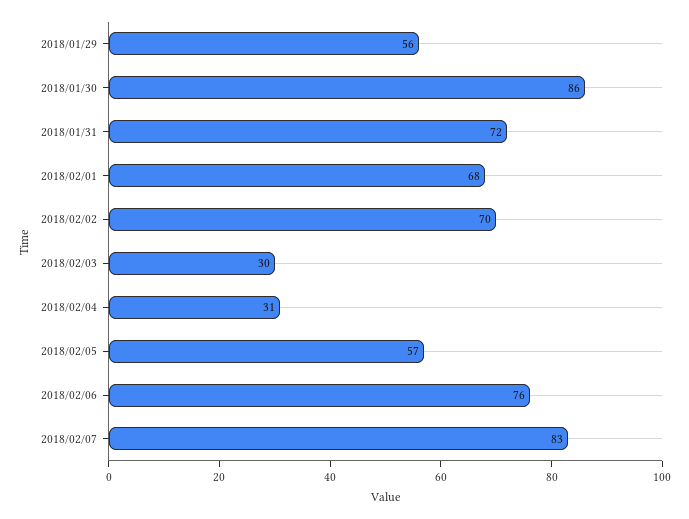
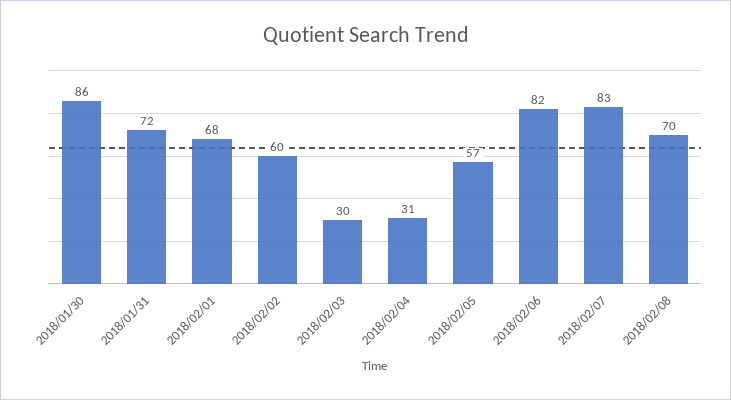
2018/01/29: 56 -> none
2018/02/02: 70 -> 60
2018/02/06: 76 -> 82
2018/02/08: none -> 70

